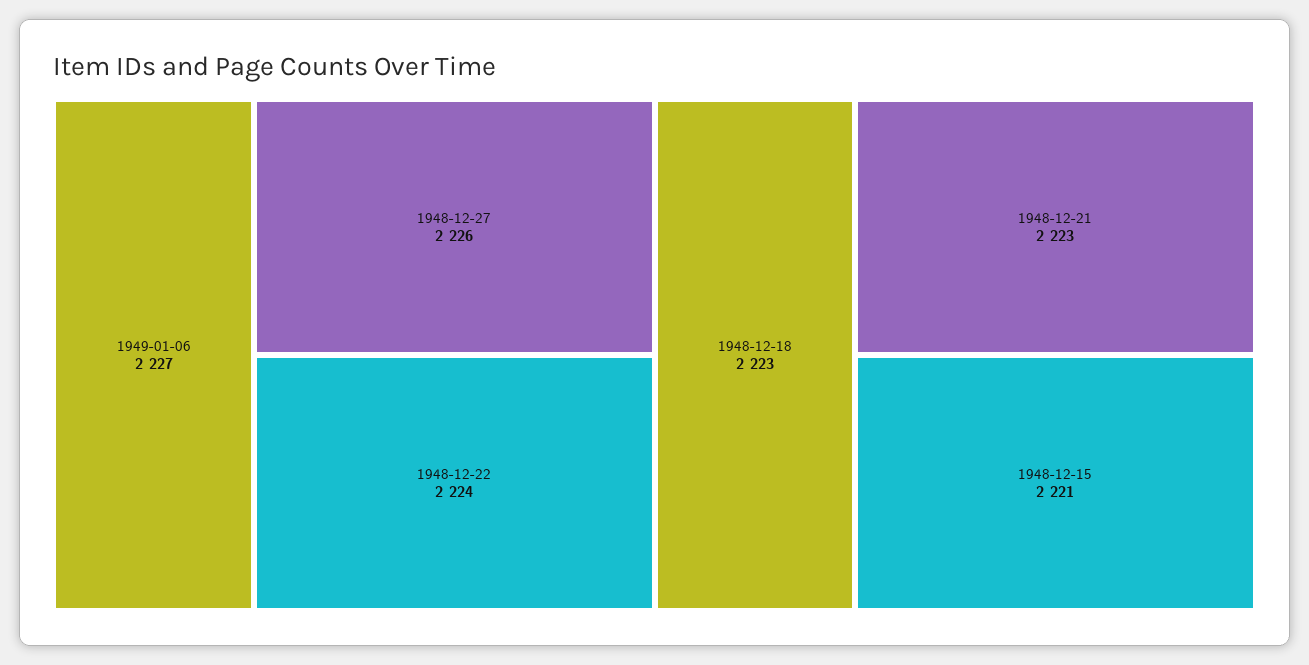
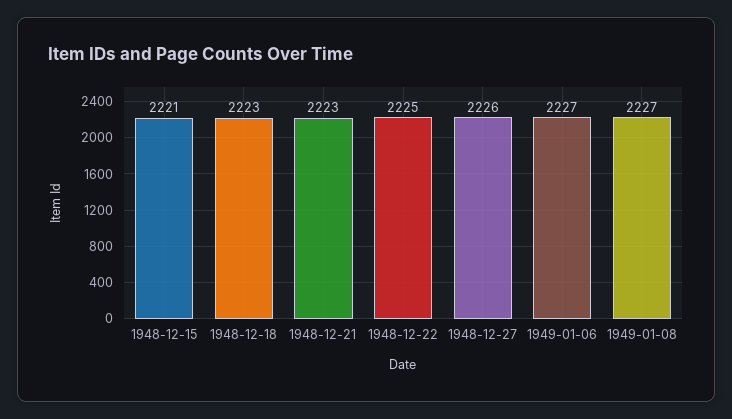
1948-12-22: 2224 -> 2225
1949-01-08: none -> 2227

